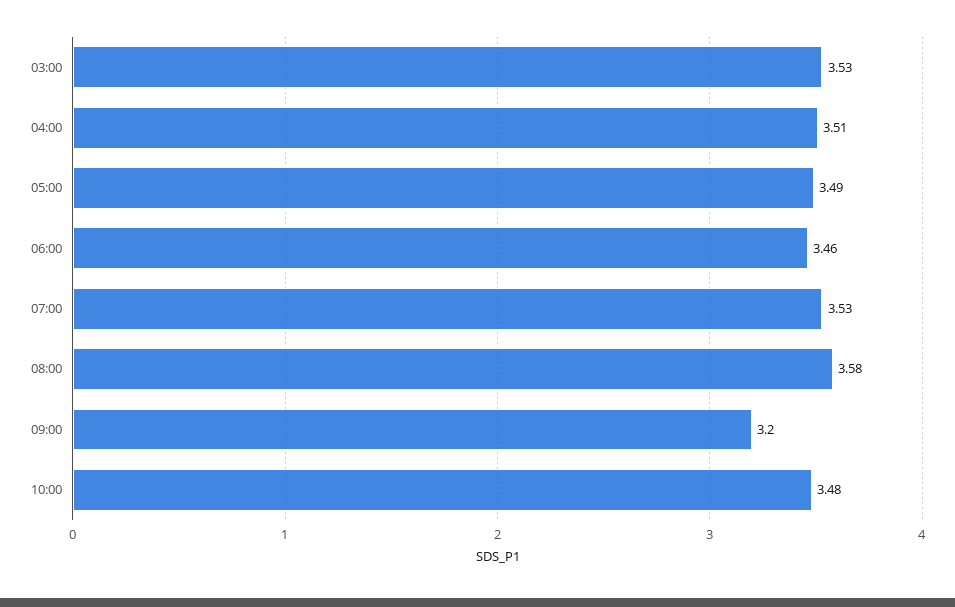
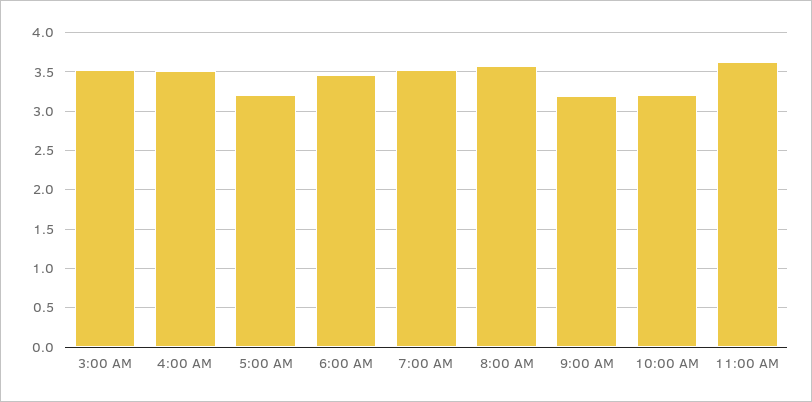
05:00: 3.49 -> 3.2
10:00: 3.48 -> 3.2
11:00 AM: none -> 3.6

